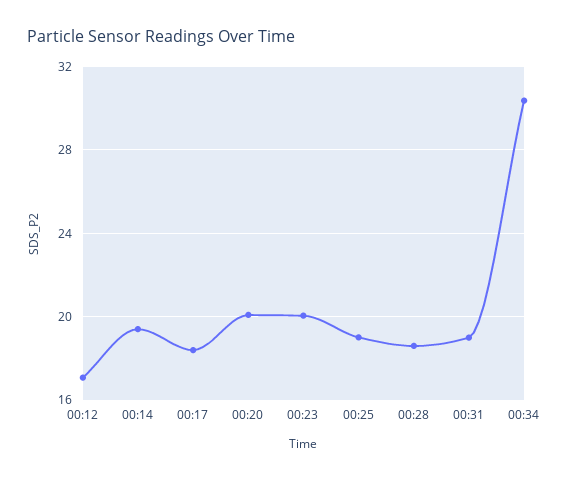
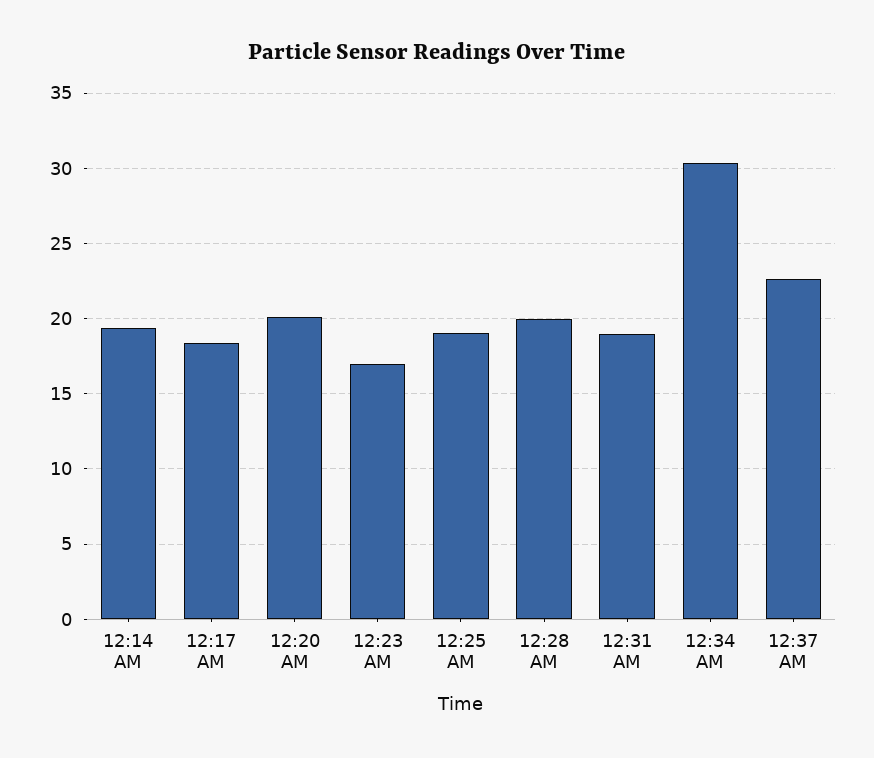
00:12: 17 -> none
00:23: 20 -> 17
00:28: 18.5 -> 20
12:37 AM: none -> 22.5

